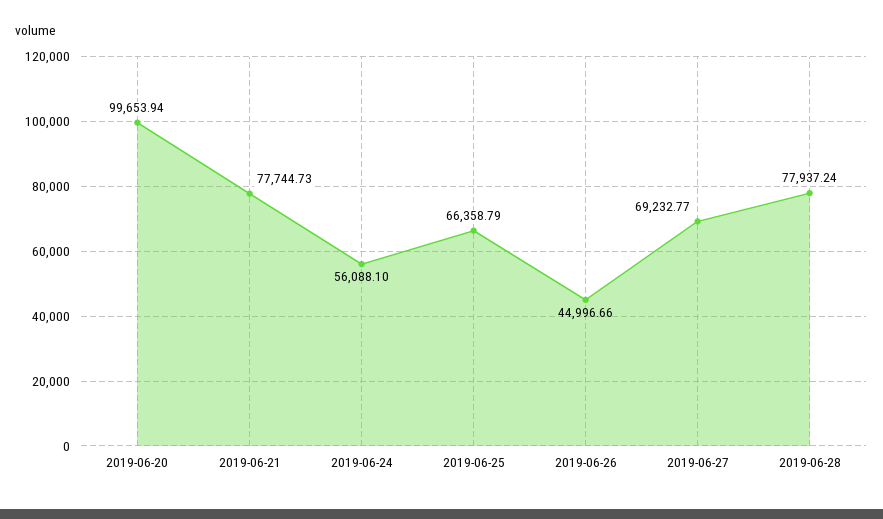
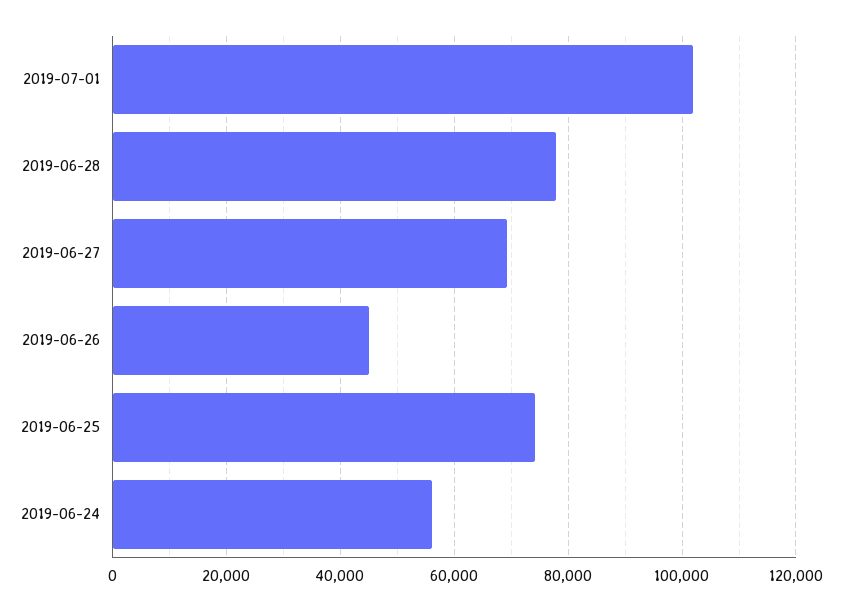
2019-06-20: 99653.94 -> none
2019-06-21: 77744.73 -> none
2019-06-25: 66358.79 -> 74000
2019-07-01: none -> 102000

